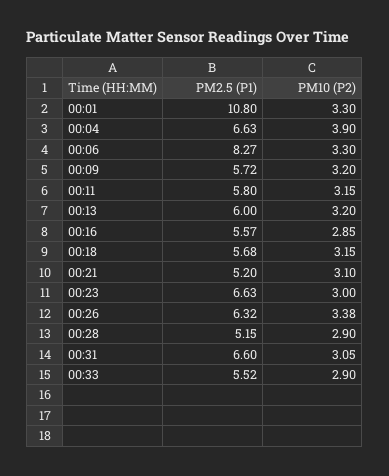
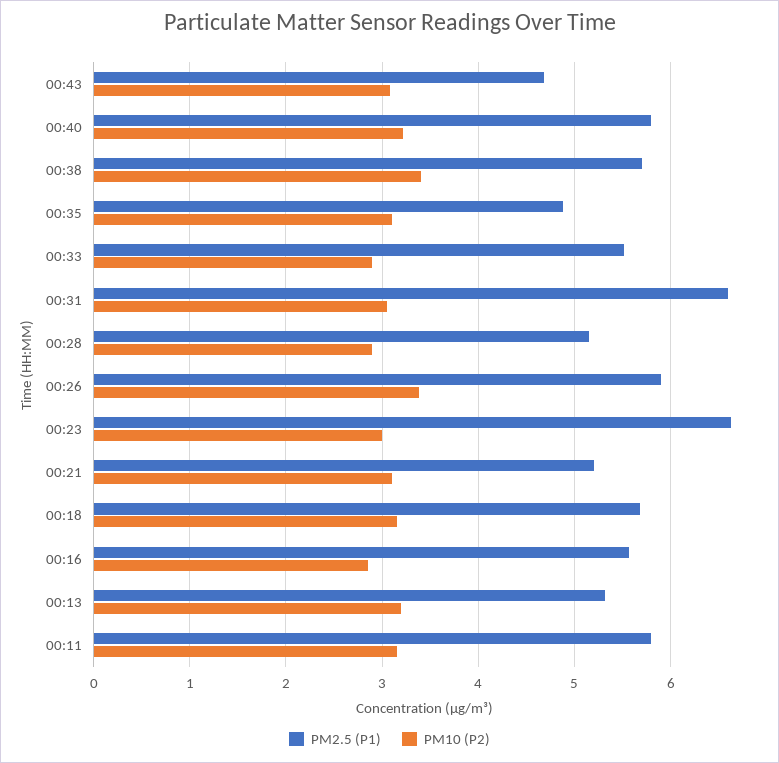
PM2.5 (P1), 00:01: 10.8 -> none
PM10 (P2), 00:01: 3.3 -> none
PM2.5 (P1), 00:04: 6.63 -> none
PM10 (P2), 00:04: 3.9 -> none
PM2.5 (P1), 00:06: 8.27 -> none
PM10 (P2), 00:06: 3.3 -> none
PM2.5 (P1), 00:09: 5.72 -> none
PM10 (P2), 00:09: 3.2 -> none
PM2.5 (P1), 00:13: 6 -> 5.3
PM2.5 (P1), 00:26: 6.32 -> 5.9
PM2.5 (P1), 00:43: none -> 4.7
PM10 (P2), 00:43: none -> 3.1
PM2.5 (P1), 00:40: none -> 5.8
PM10 (P2), 00:40: none -> 3.2
PM2.5 (P1), 00:38: none -> 5.7
PM10 (P2), 00:38: none -> 3.4
PM2.5 (P1), 00:35: none -> 4.9
PM10 (P2), 00:35: none -> 3.1

